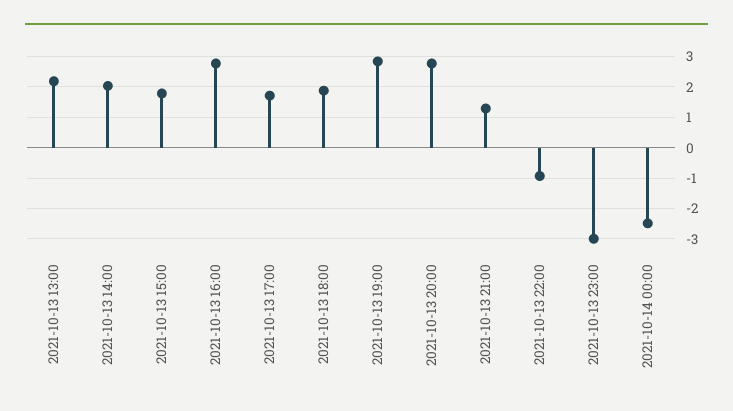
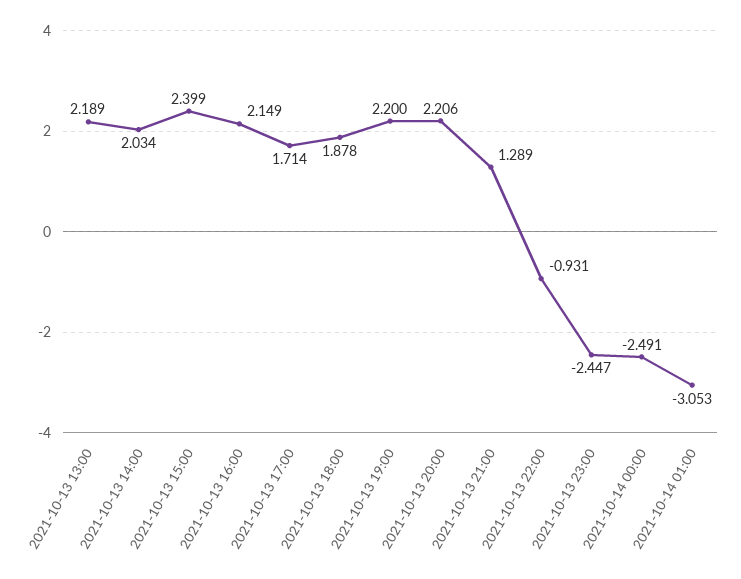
2021-10-13 15:00: 1.8 -> 2.399
2021-10-13 16:00: 2.8 -> 2.149
2021-10-13 19:00: 2.8 -> 2.2
2021-10-13 20:00: 2.8 -> 2.206
2021-10-13 23:00: -3 -> -2.447
2021-10-14 01:00: none -> -3.053

